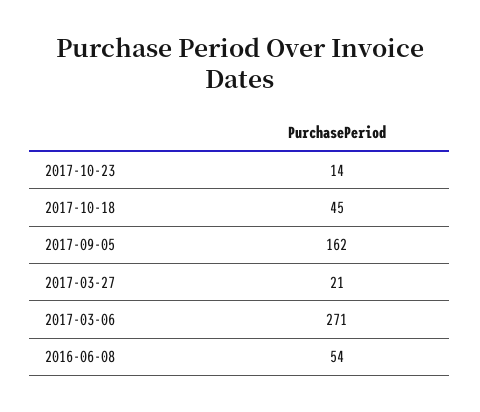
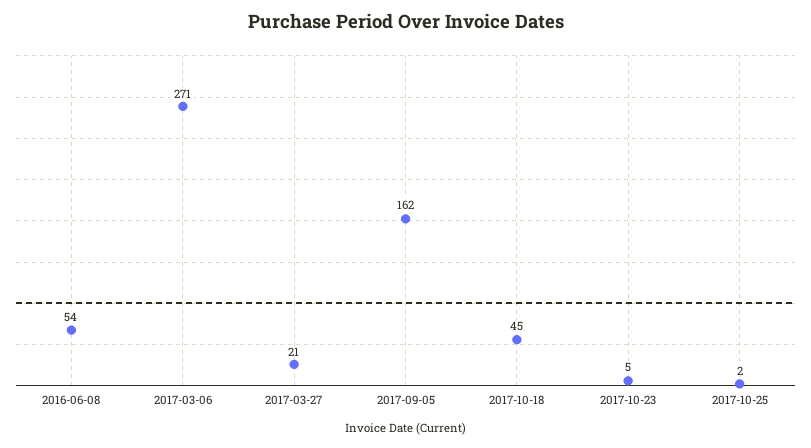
2017-10-23: 14 -> 5
2017-10-25: none -> 2

